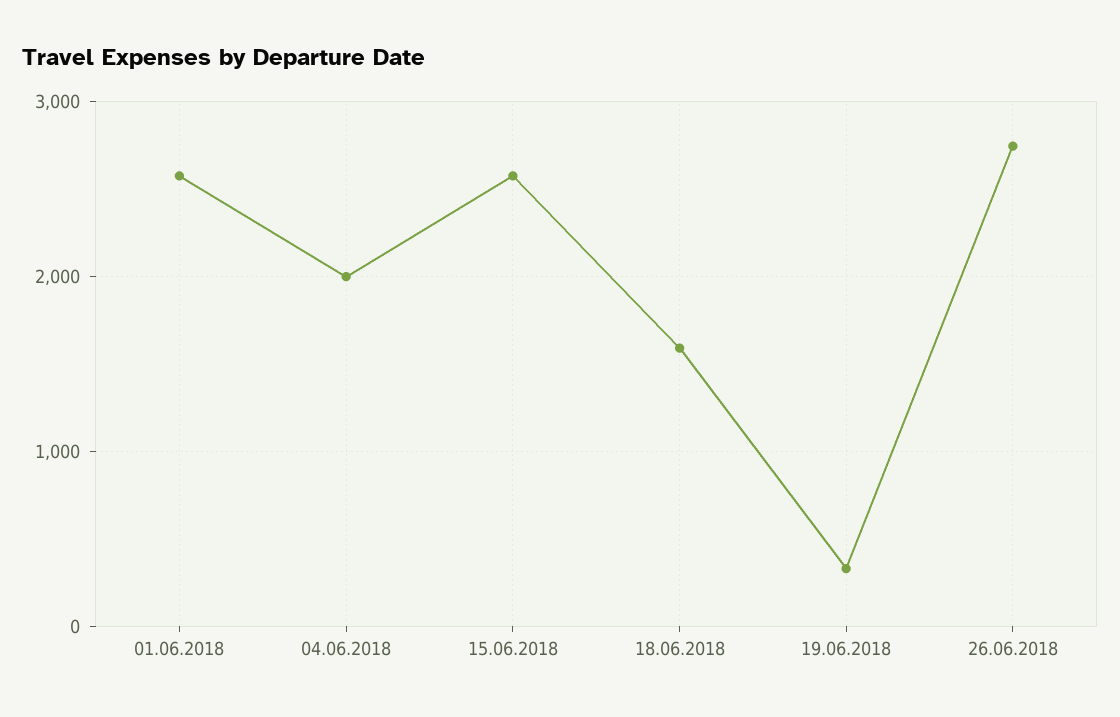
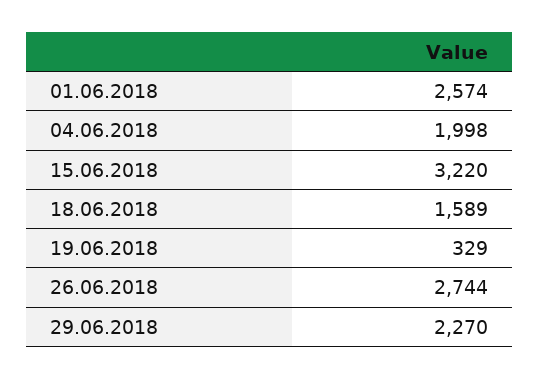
15.06.2018: 2600 -> 3220
29.06.2018: none -> 2270

